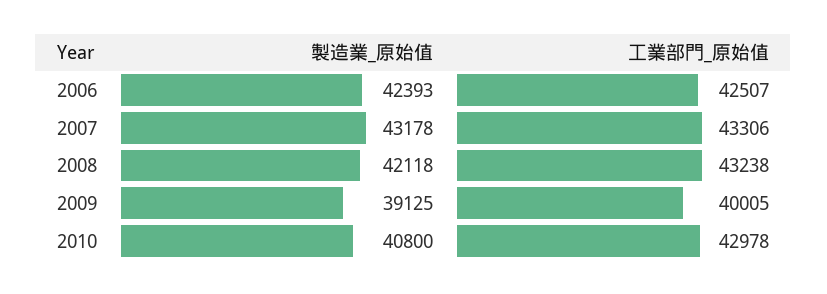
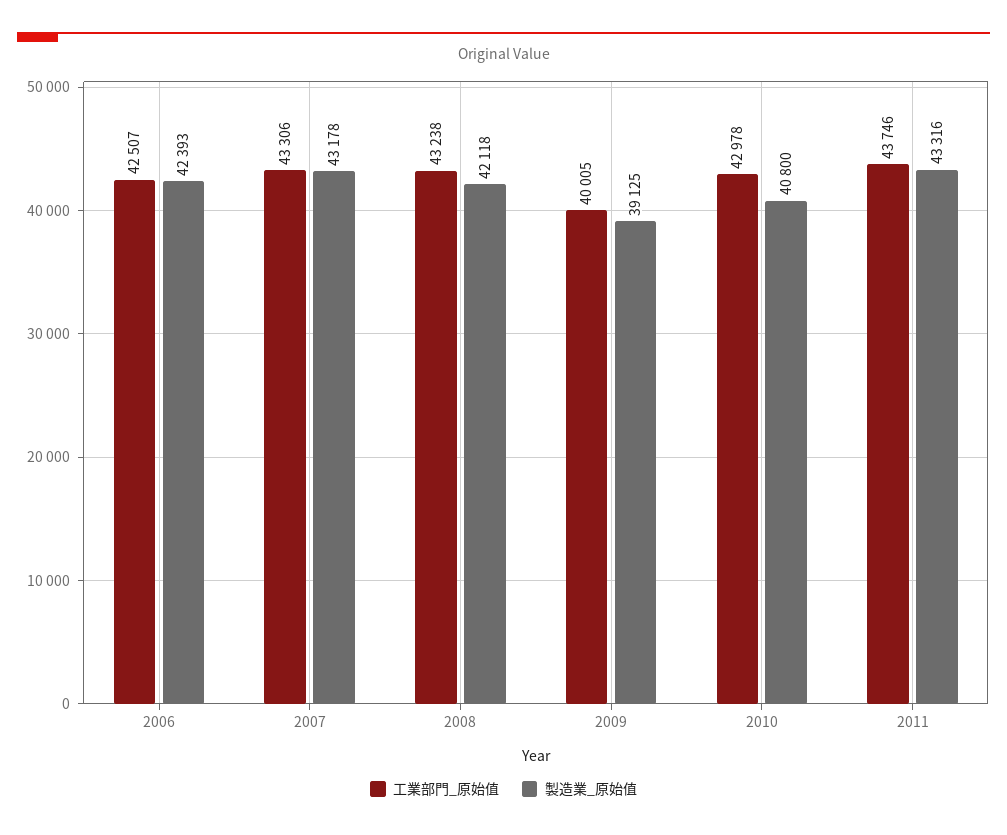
工業部門_原始值, 2011: none -> 43746
製造業_原始值, 2011: none -> 43316

